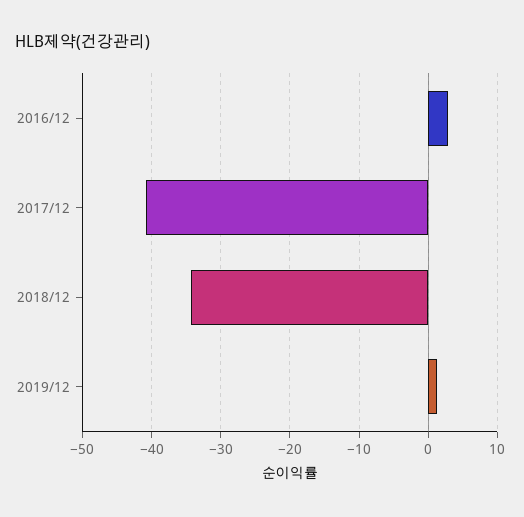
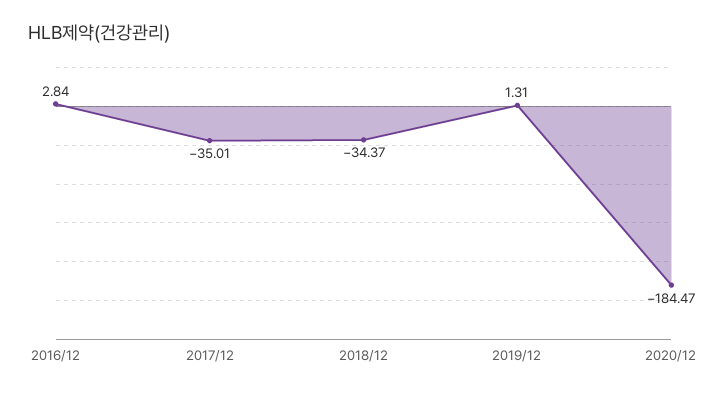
2017/12: -41 -> -35.01
2020/12: none -> -184.47

